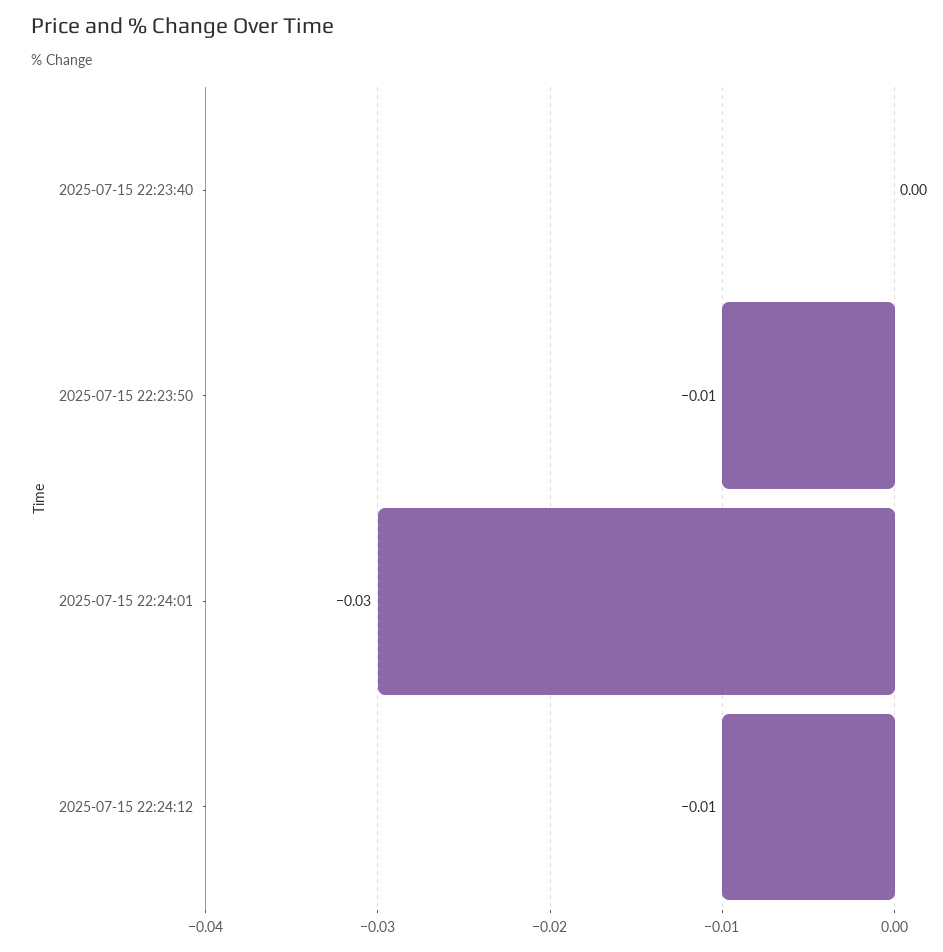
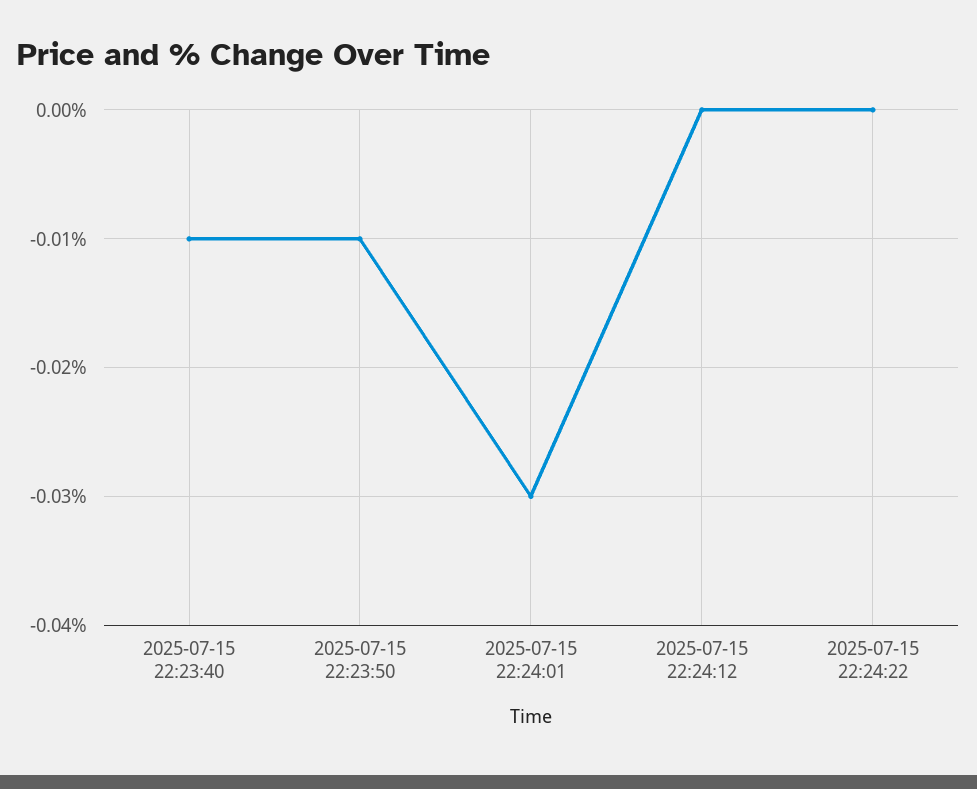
2025-07-15 22:23:40: 0 -> -0.01
2025-07-15 22:24:12: -0.01 -> 0
2025-07-15 22:24:22: none -> 0

